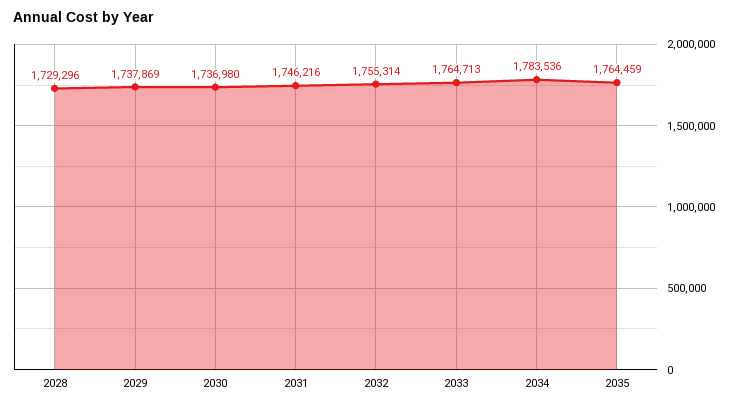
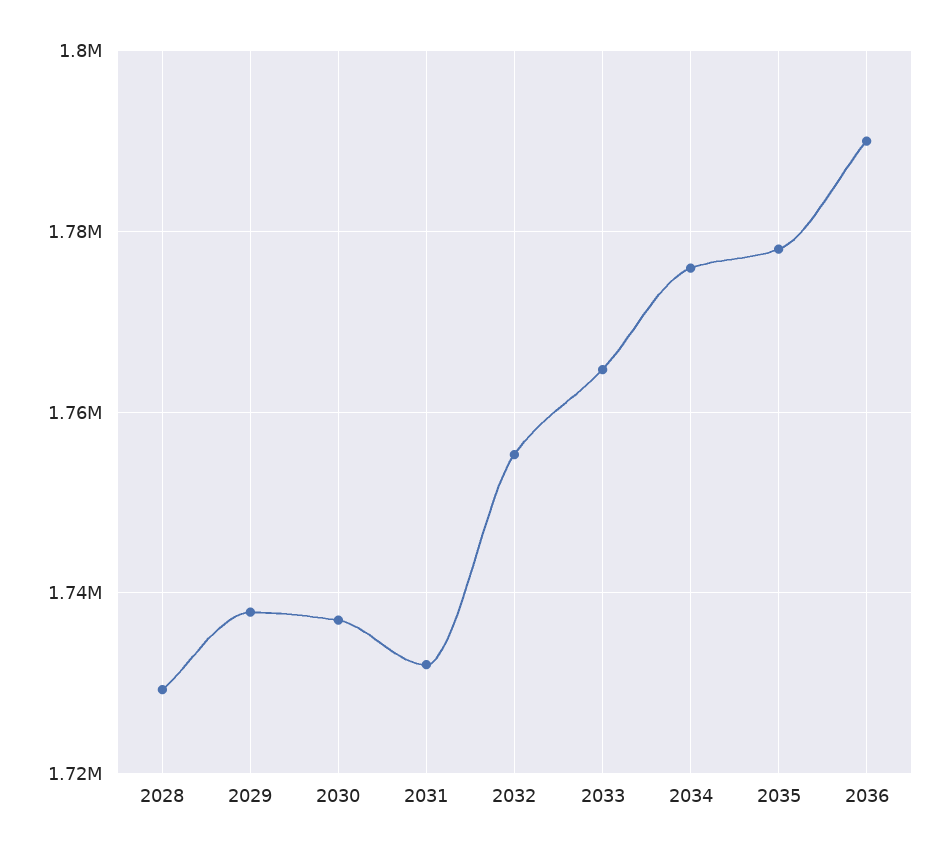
2031: 1746216 -> 1732000
2034: 1783536 -> 1776000
2035: 1764459 -> 1778000
2036: none -> 1790000

